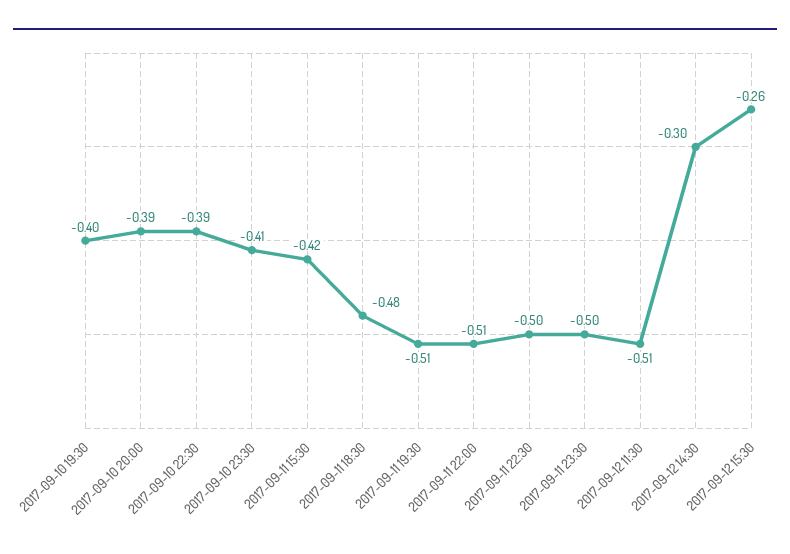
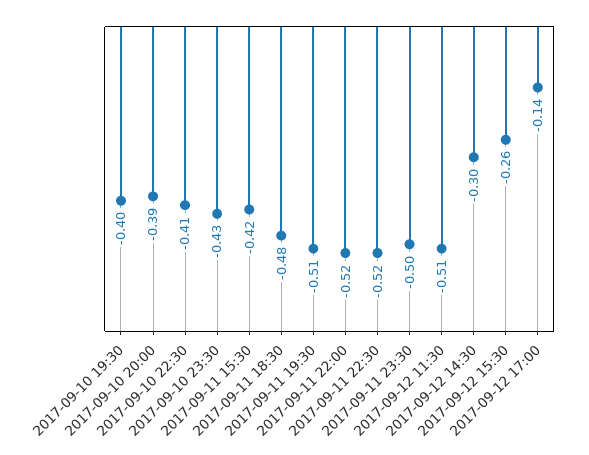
2017-09-10 22:30: -0.39 -> -0.41
2017-09-10 23:30: -0.41 -> -0.43
2017-09-11 22:00: -0.51 -> -0.52
2017-09-11 22:30: -0.5 -> -0.52
2017-09-12 17:00: none -> -0.14

